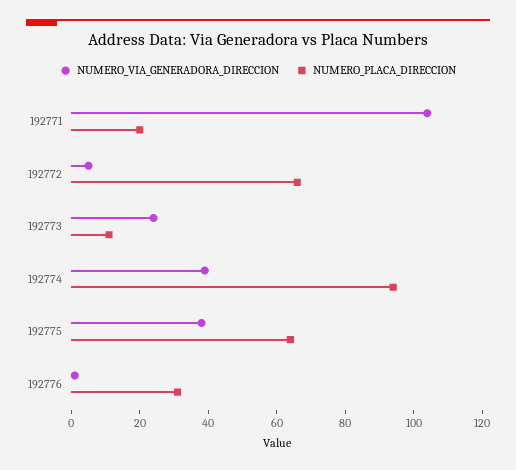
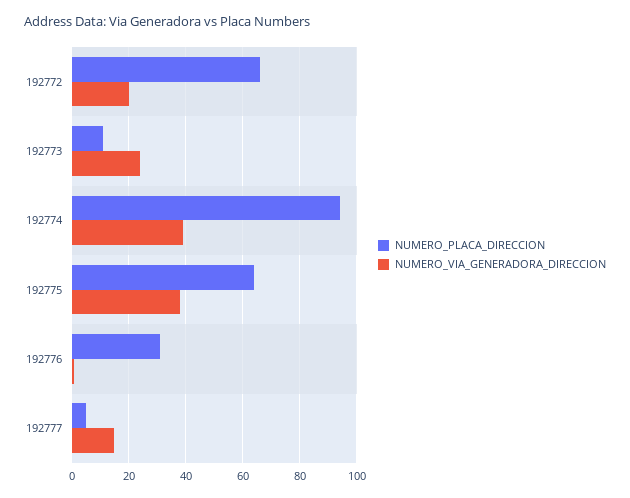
NUMERO_VIA_GENERADORA_DIRECCION, 192771: 105 -> none
NUMERO_PLACA_DIRECCION, 192771: 20 -> none
NUMERO_VIA_GENERADORA_DIRECCION, 192772: 5 -> 20
NUMERO_PLACA_DIRECCION, 192777: none -> 5
NUMERO_VIA_GENERADORA_DIRECCION, 192777: none -> 15

